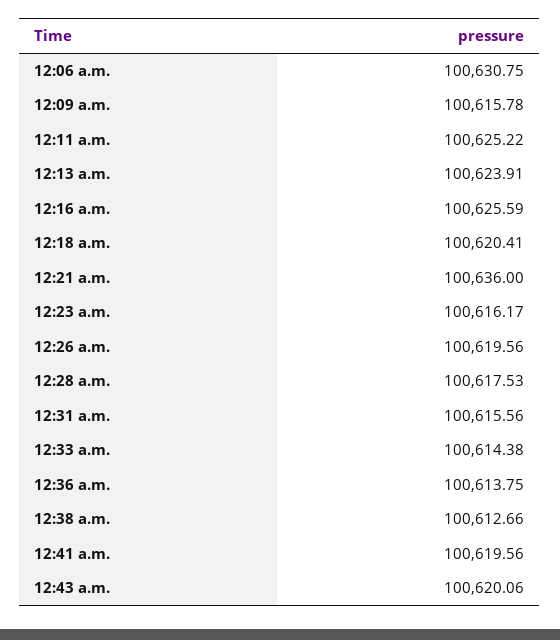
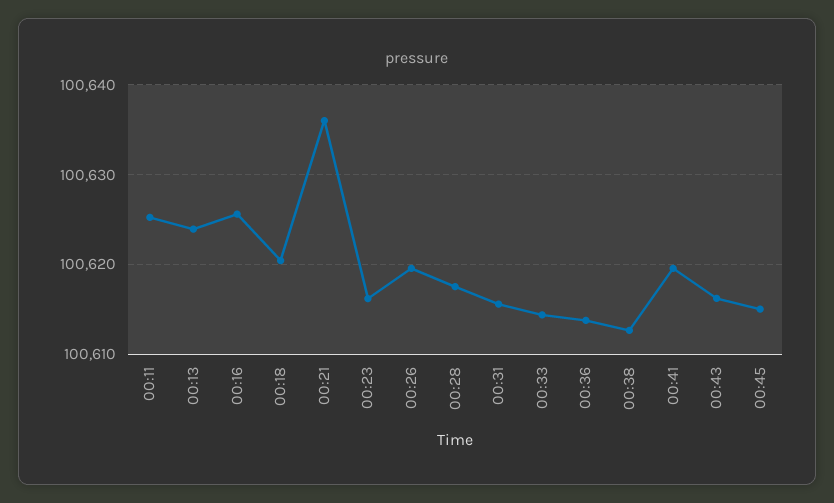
12:06 a.m.: 100630.75 -> none
12:09 a.m.: 100615.78 -> none
12:43 a.m.: 100620.06 -> 100616
00:45: none -> 100615

